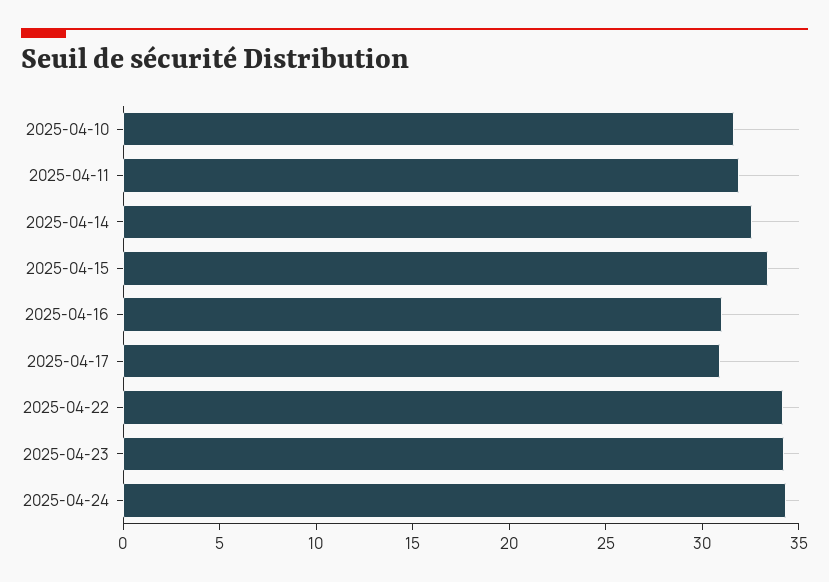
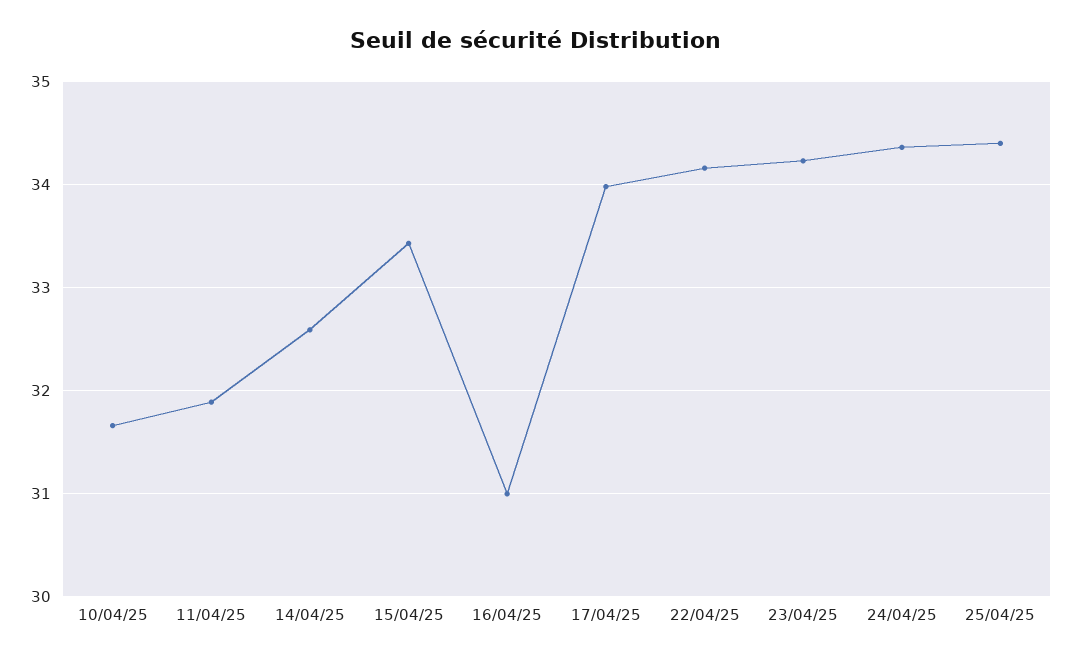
2025-04-17: 31 -> 34
25/04/25: none -> 34.4

